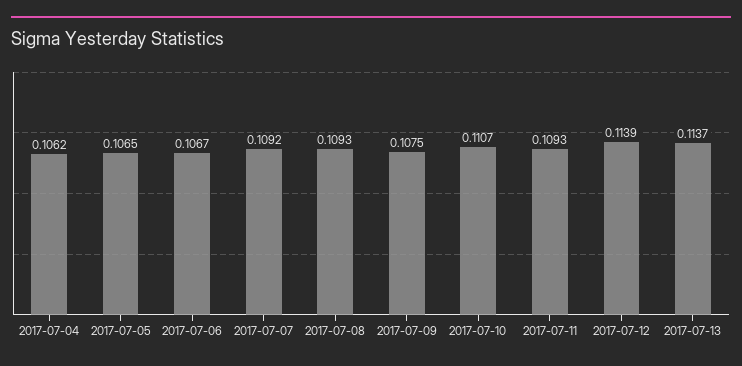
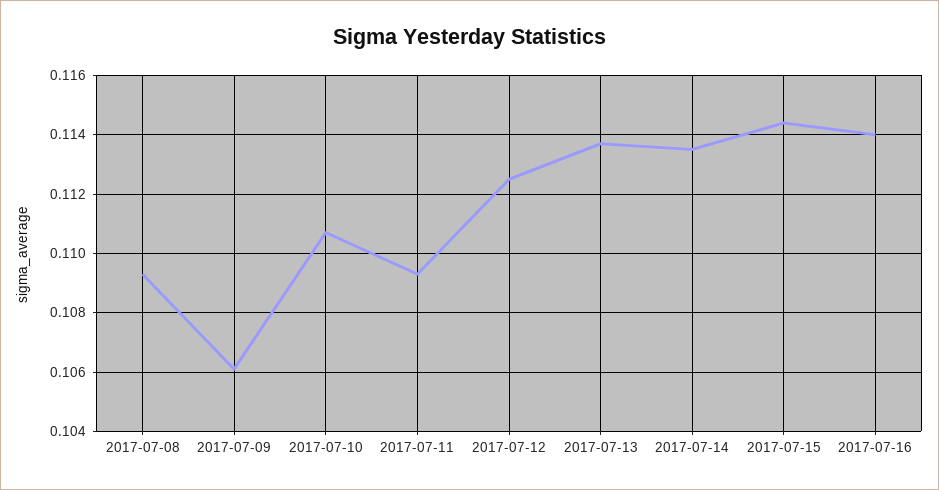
2017-07-04: 0.1062 -> none
2017-07-05: 0.1065 -> none
2017-07-06: 0.1067 -> none
2017-07-07: 0.1092 -> none
2017-07-09: 0.1075 -> 0.106
2017-07-12: 0.1139 -> 0.1125
2017-07-14: none -> 0.1135
2017-07-15: none -> 0.1145
2017-07-16: none -> 0.114

